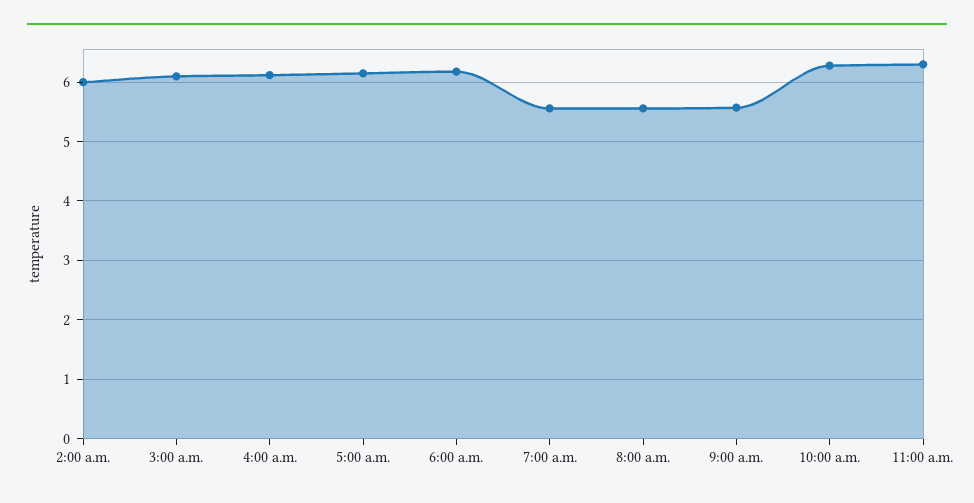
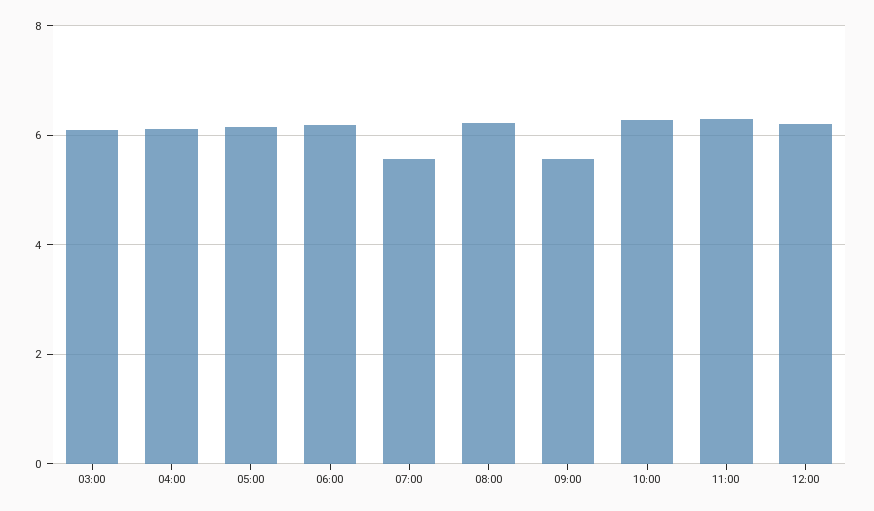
2:00 a.m.: 6 -> none
8:00 a.m.: 5.6 -> 6.2
12:00: none -> 6.2

